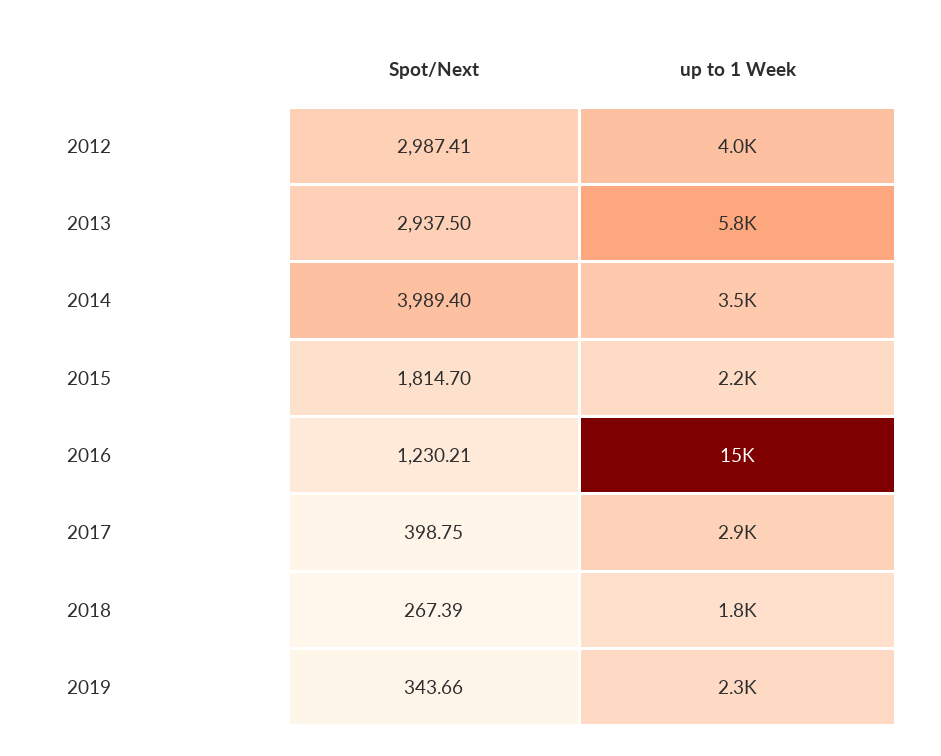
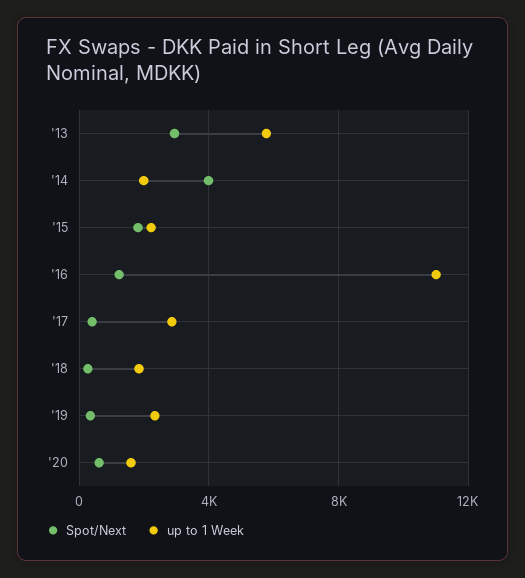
Spot/Next, 2012: 2987.41 -> none
up to 1 Week, 2012: 4000 -> none
up to 1 Week, 2014: 3500 -> 2000
up to 1 Week, 2016: 15000 -> 11000
Spot/Next, '20: none -> 500
up to 1 Week, '20: none -> 1500

